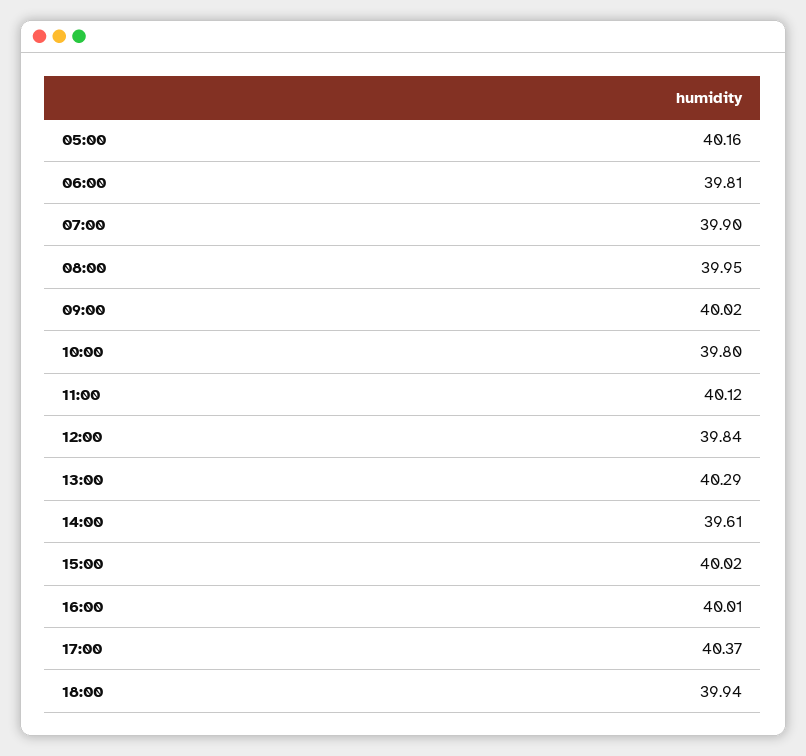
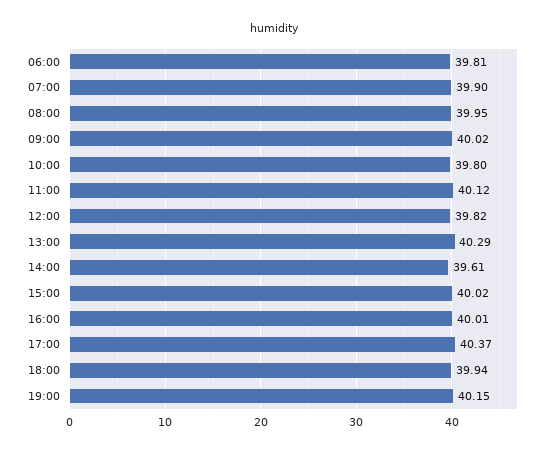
05:00: 40.16 -> none
12:00: 39.84 -> 39.82
19:00: none -> 40.15

